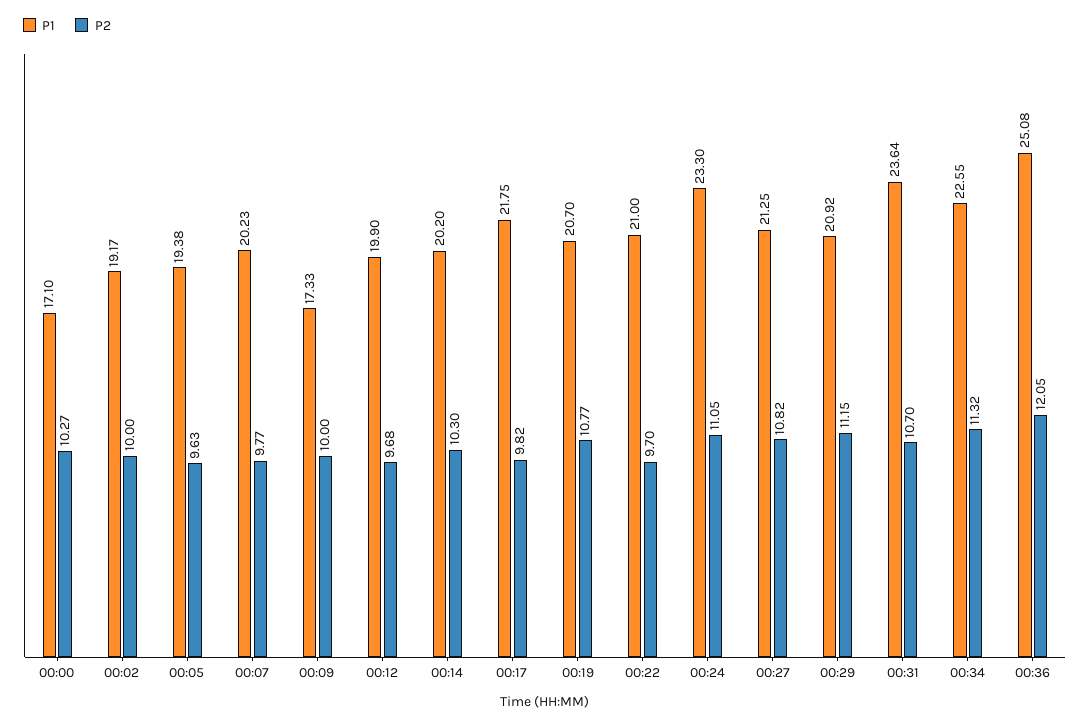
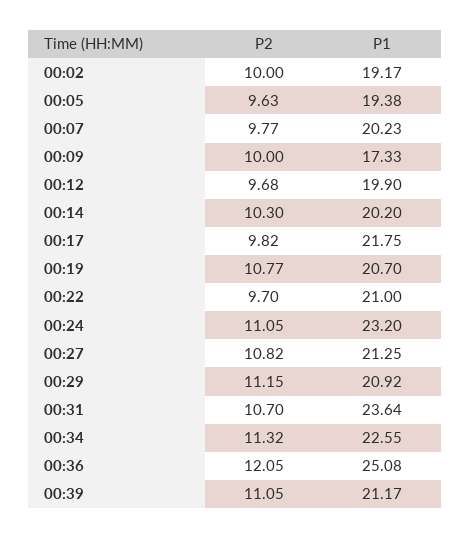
P1, 00:00: 17.1 -> none
P2, 00:00: 10.27 -> none
P1, 00:24: 23.3 -> 23.2
P2, 00:39: none -> 11.05
P1, 00:39: none -> 21.17

